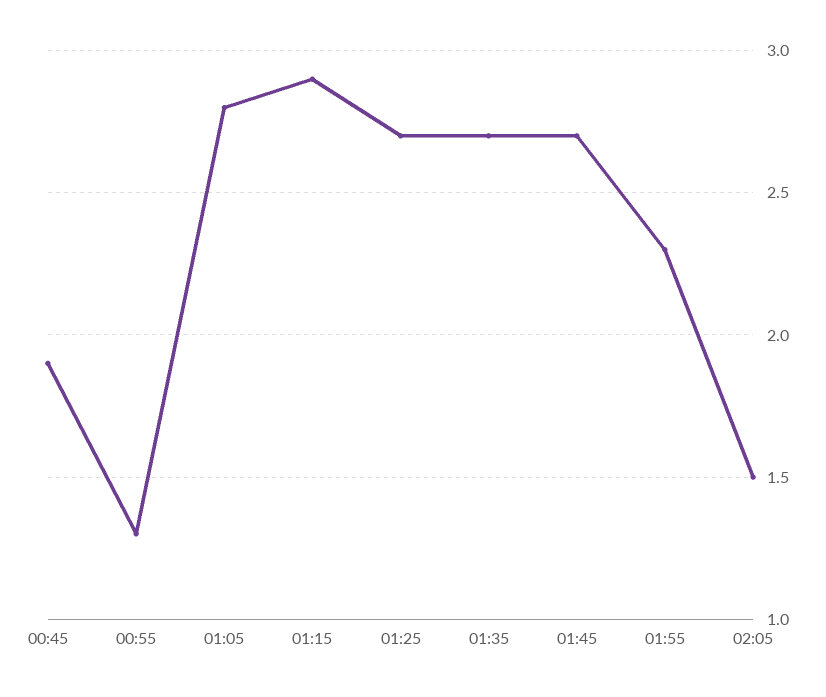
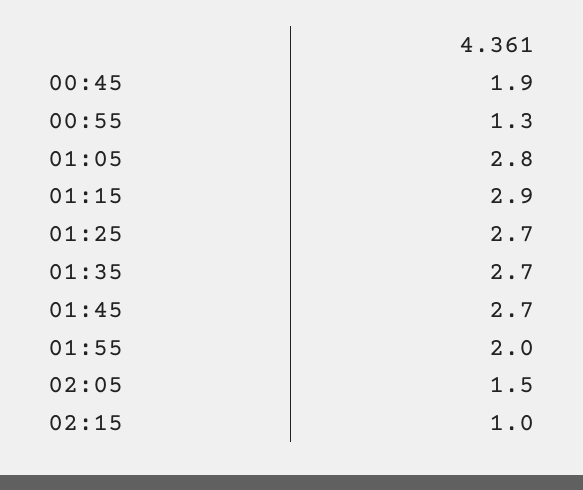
01:55: 2.3 -> 2
02:15: none -> 1

